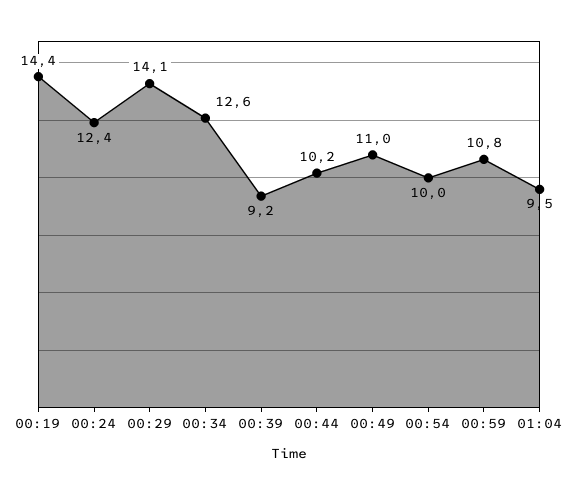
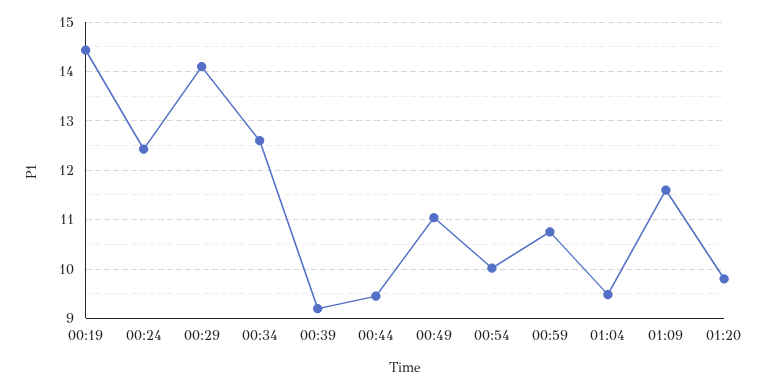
00:44: 10.2 -> 9.4
01:09: none -> 11.6
01:20: none -> 9.8

